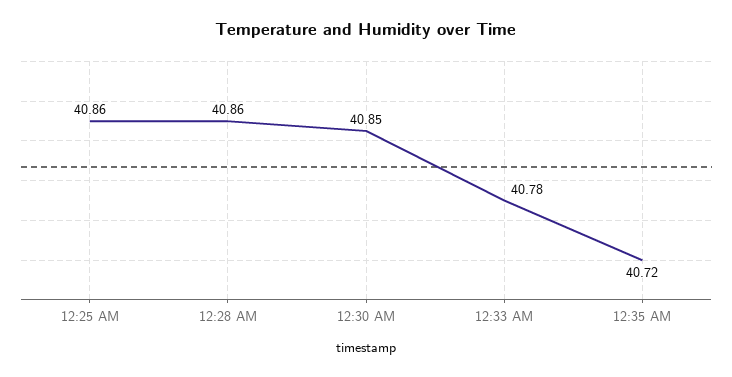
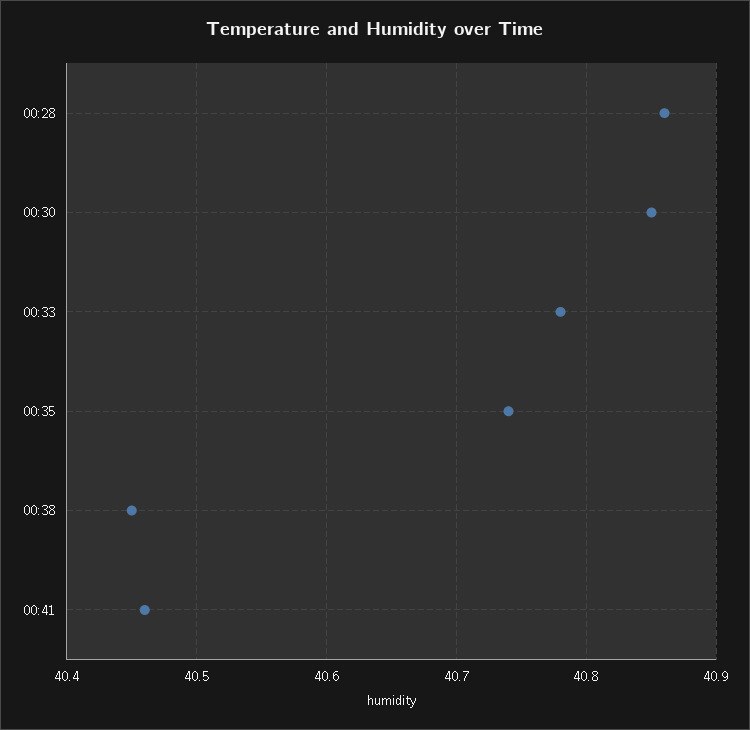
12:25 AM: 40.86 -> none
12:35 AM: 40.72 -> 40.74
00:38: none -> 40.45
00:41: none -> 40.46

